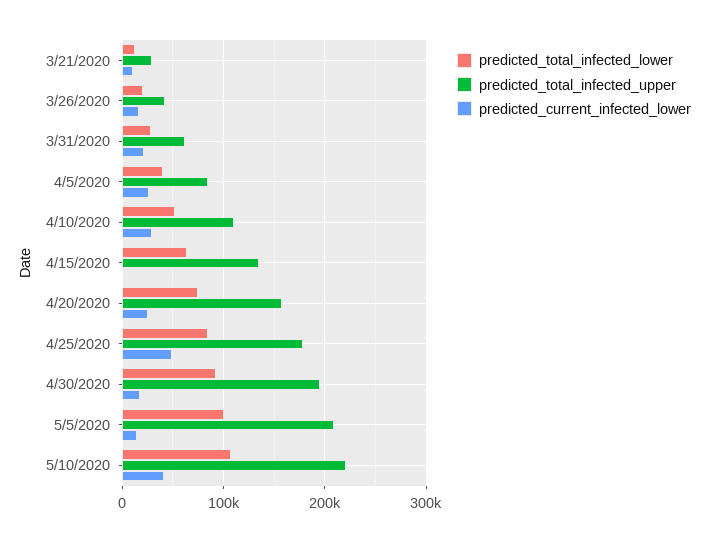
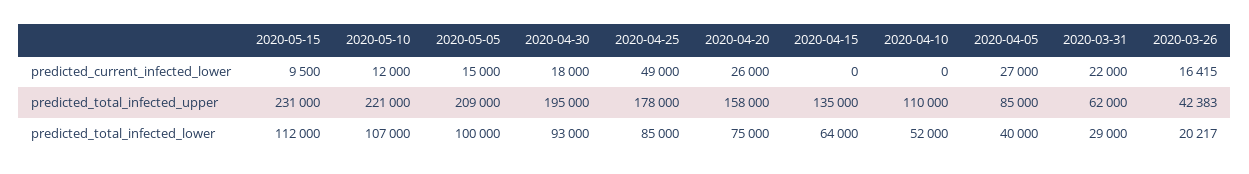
predicted_total_infected_lower, 3/21/2020: 10000 -> none
predicted_total_infected_upper, 3/21/2020: 30000 -> none
predicted_current_infected_lower, 3/21/2020: 10000 -> none
predicted_current_infected_lower, 4/10/2020: 30000 -> 0
predicted_current_infected_lower, 5/10/2020: 40000 -> 12000
predicted_current_infected_lower, 2020-05-15: none -> 9500
predicted_total_infected_upper, 2020-05-15: none -> 231000
predicted_total_infected_lower, 2020-05-15: none -> 112000

